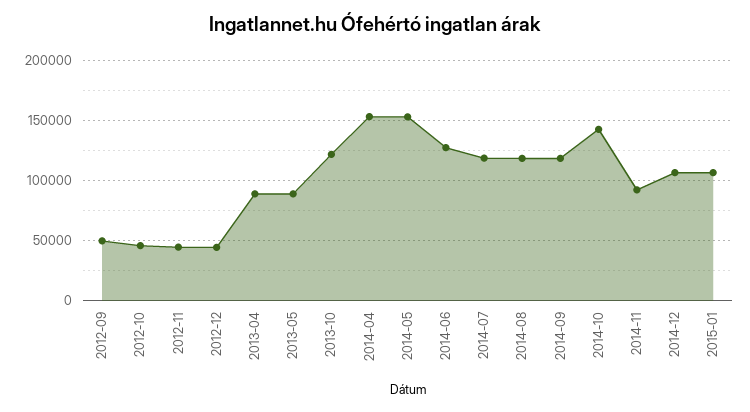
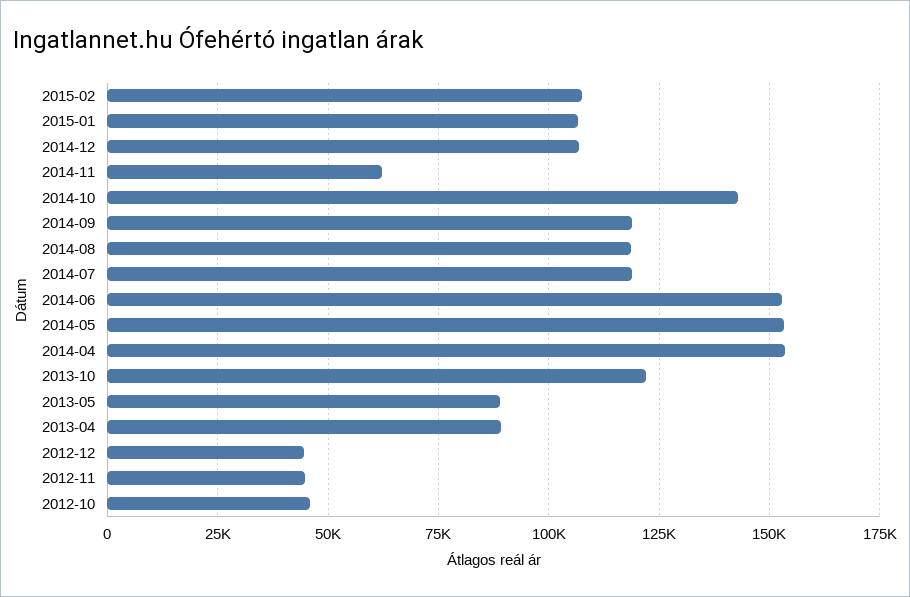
2012-09: 50000 -> none
2014-06: 130000 -> 152500
2014-11: 90000 -> 62500
2015-02: none -> 107500

